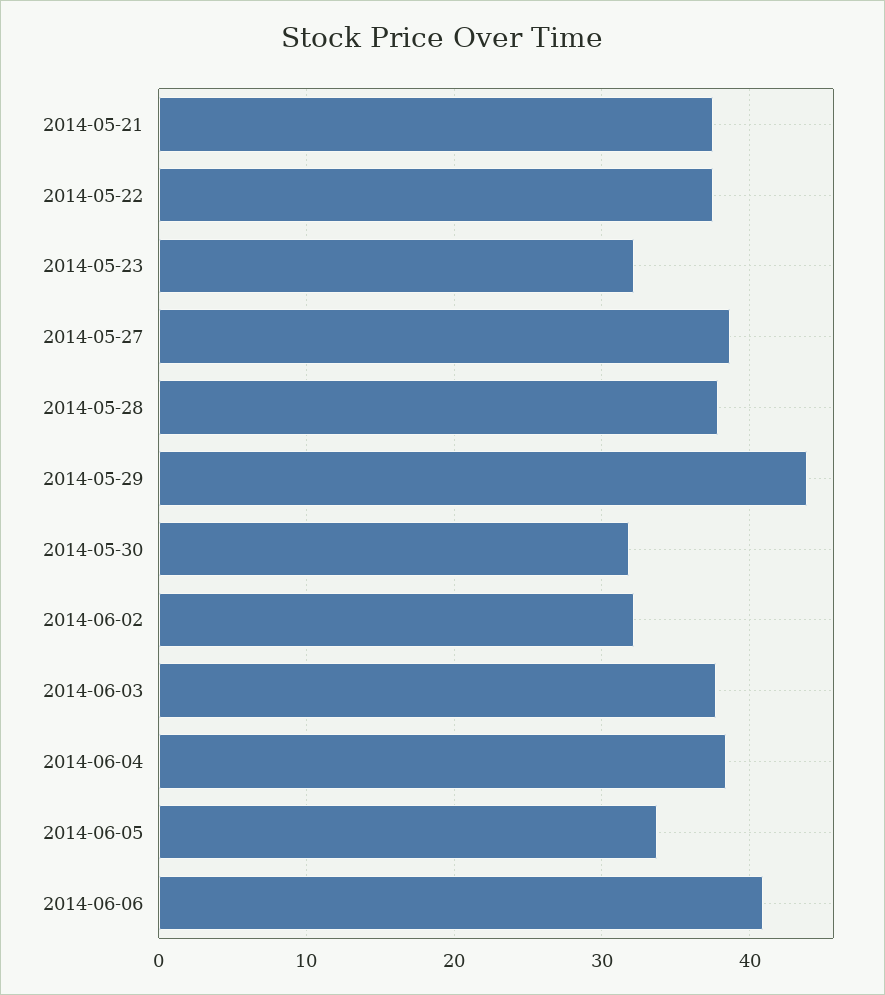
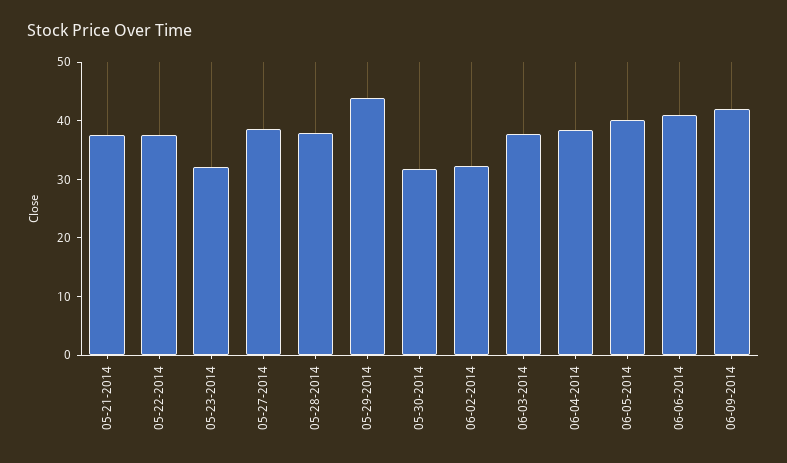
2014-06-05: 34 -> 40
06-09-2014: none -> 42

